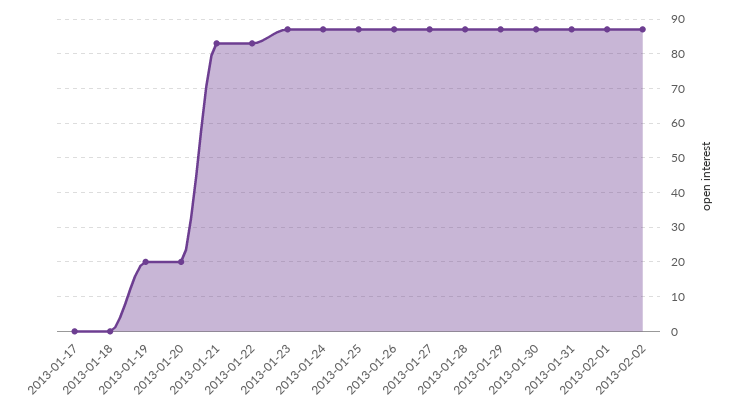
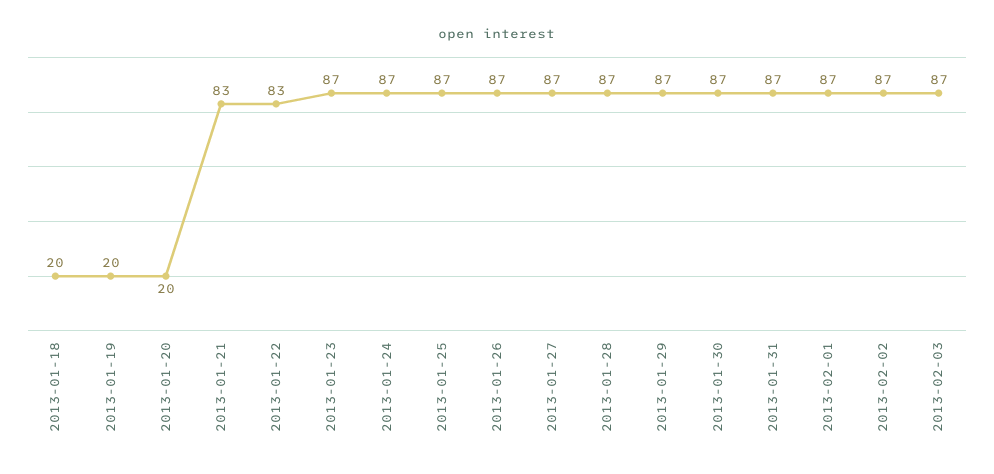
2013-01-17: 0 -> none
2013-01-18: 0 -> 20
2013-02-03: none -> 87

